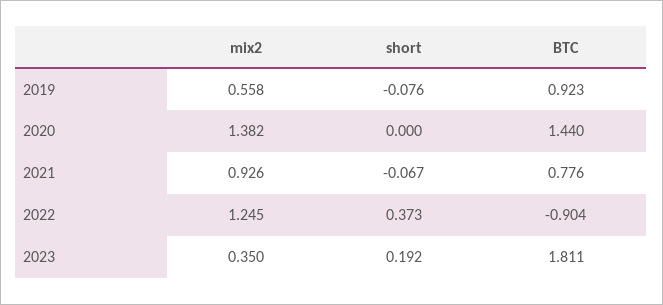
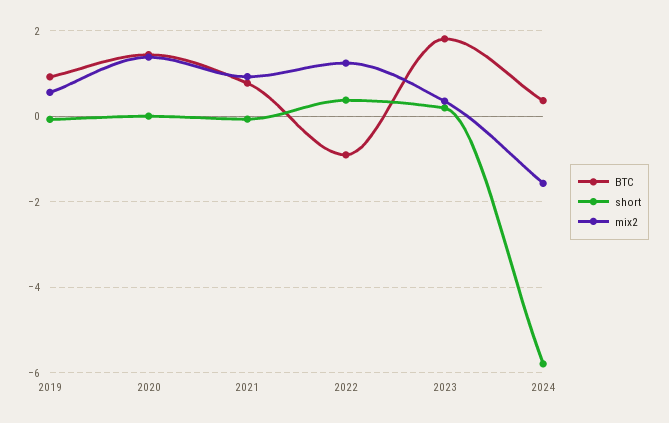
BTC, 2024: none -> 0.4
short, 2024: none -> -5.8
mix2, 2024: none -> -1.6

